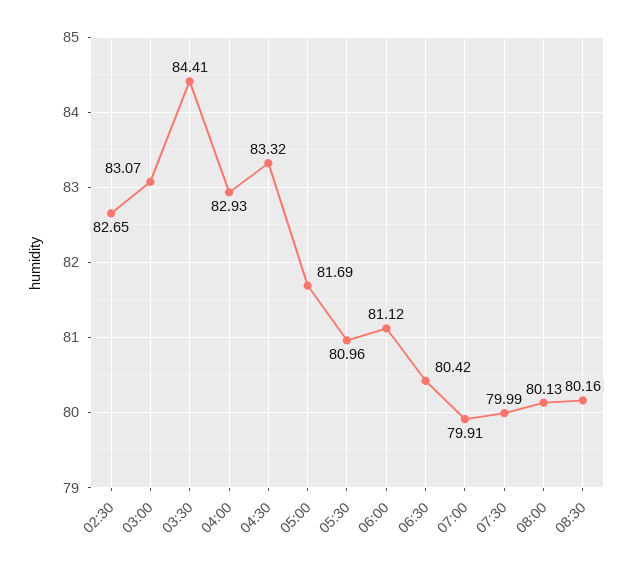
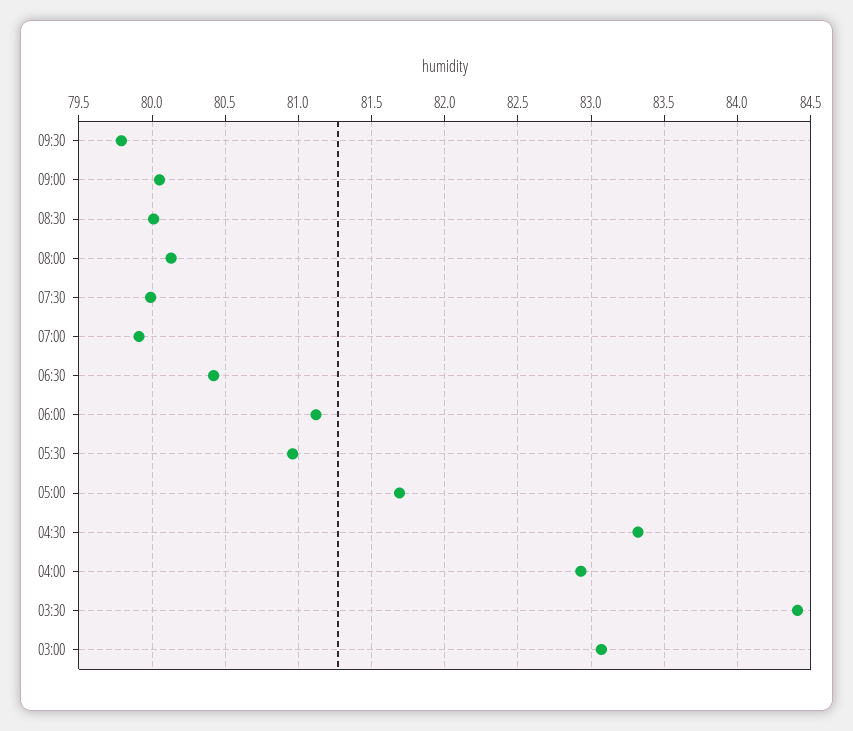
02:30: 82.65 -> none
08:30: 80.16 -> 80
09:30: none -> 79.8
09:00: none -> 80.05

